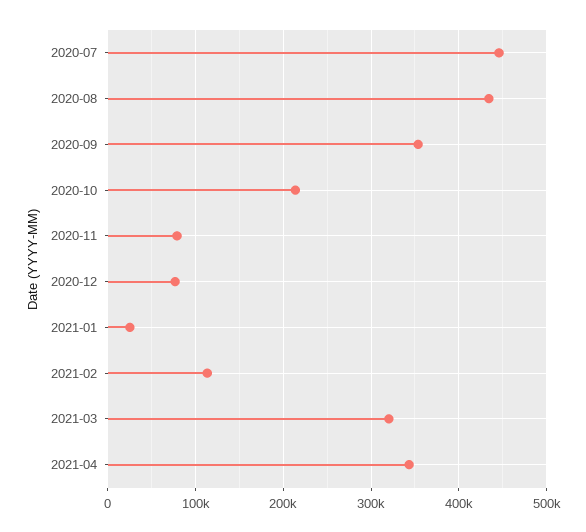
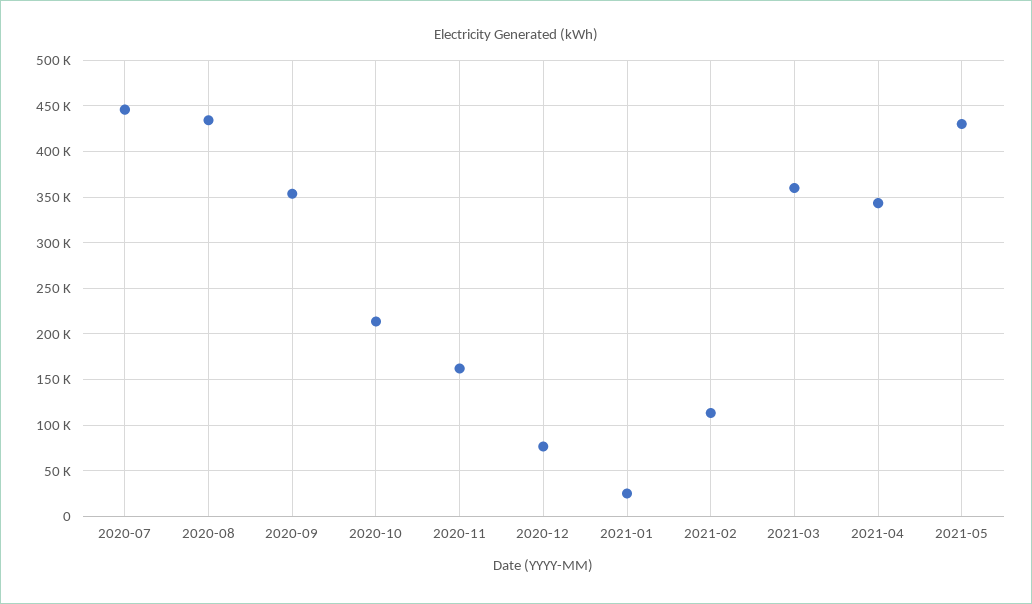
2020-11: 80000 -> 160000
2021-03: 320000 -> 360000
2021-05: none -> 430000

